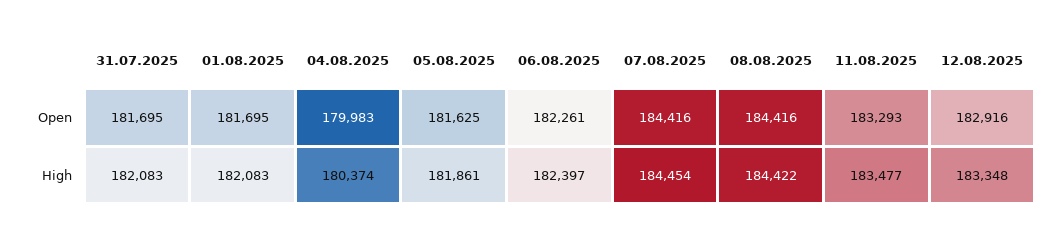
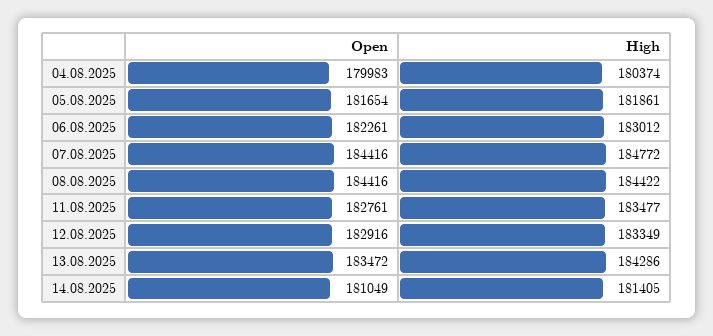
31.07.2025, Open: 181695 -> none
01.08.2025, Open: 181695 -> none
05.08.2025, Open: 181625 -> 181654
11.08.2025, Open: 183293 -> 182761
31.07.2025, High: 182083 -> none
01.08.2025, High: 182083 -> none
06.08.2025, High: 182397 -> 183012
07.08.2025, High: 184454 -> 184772
12.08.2025, High: 183348 -> 183349
13.08.2025, Open: none -> 183472
13.08.2025, High: none -> 184286
14.08.2025, Open: none -> 181049
14.08.2025, High: none -> 181405

